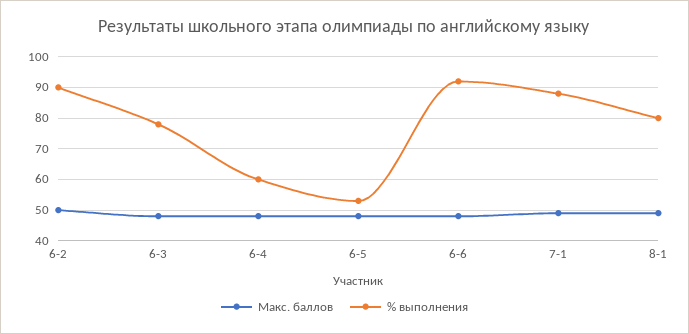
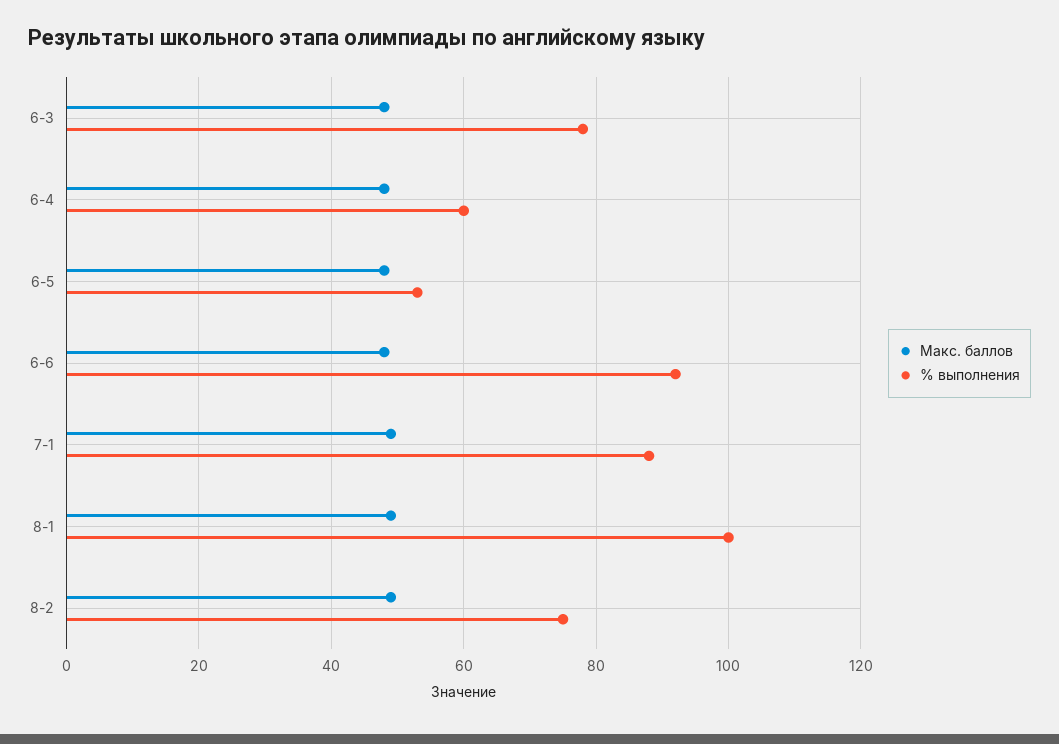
Макс. баллов, 6-2: 50 -> none
% выполнения, 6-2: 90 -> none
% выполнения, 8-1: 80 -> 100
Макс. баллов, 8-2: none -> 50
% выполнения, 8-2: none -> 75

